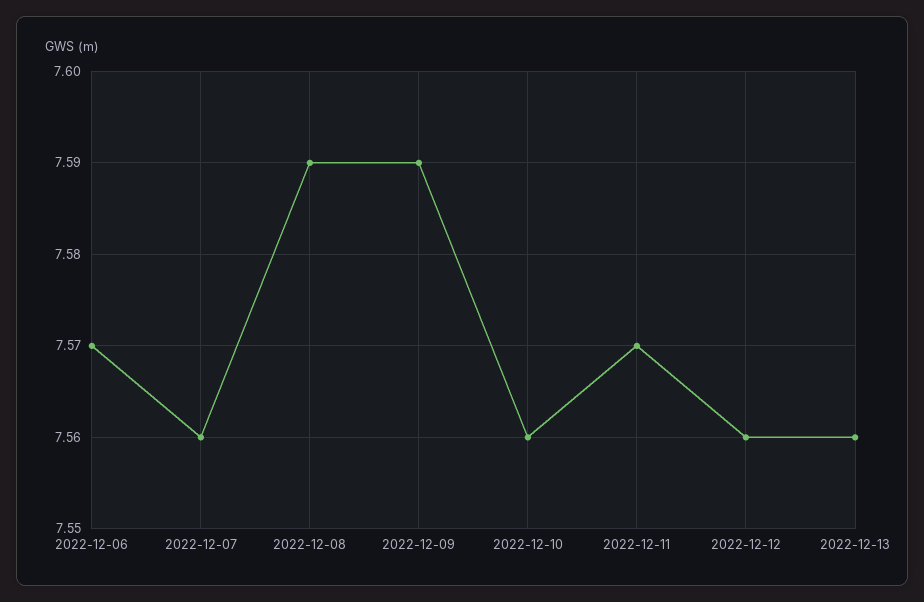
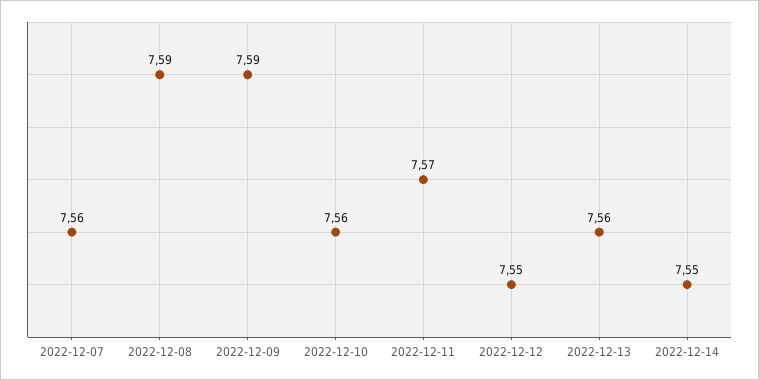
2022-12-06: 7.57 -> none
2022-12-12: 7.56 -> 7.55
2022-12-14: none -> 7.55

